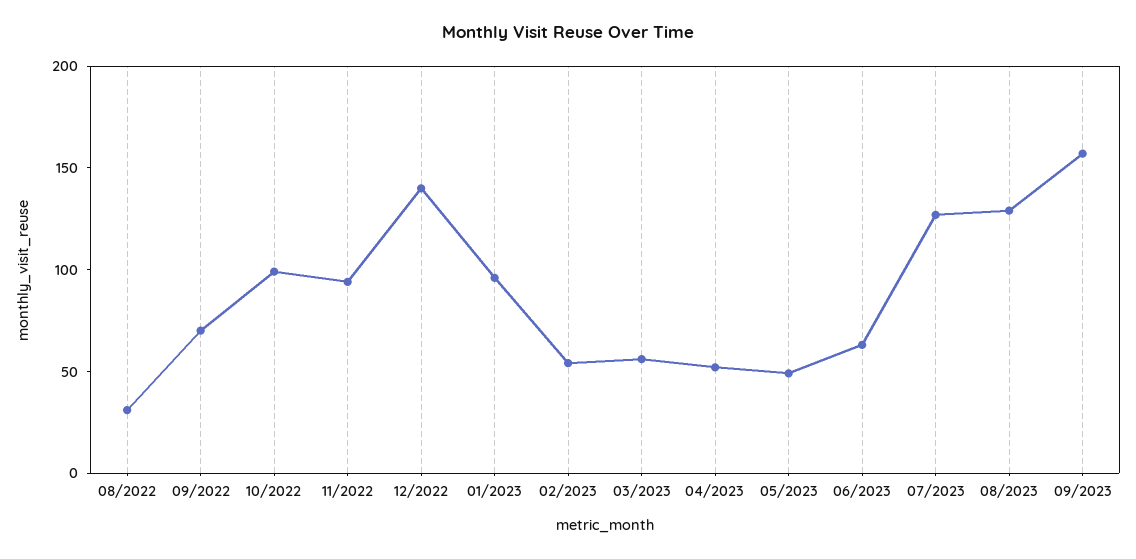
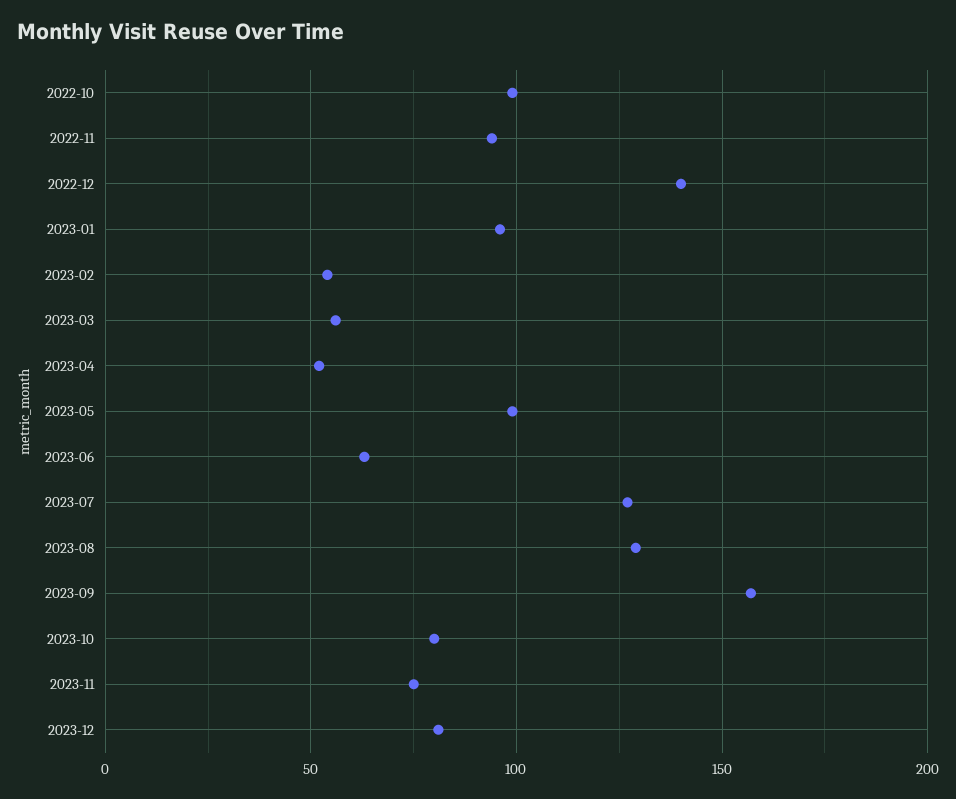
08/2022: 30 -> none
09/2022: 70 -> none
05/2023: 50 -> 100
2023-10: none -> 80
2023-11: none -> 75
2023-12: none -> 80

